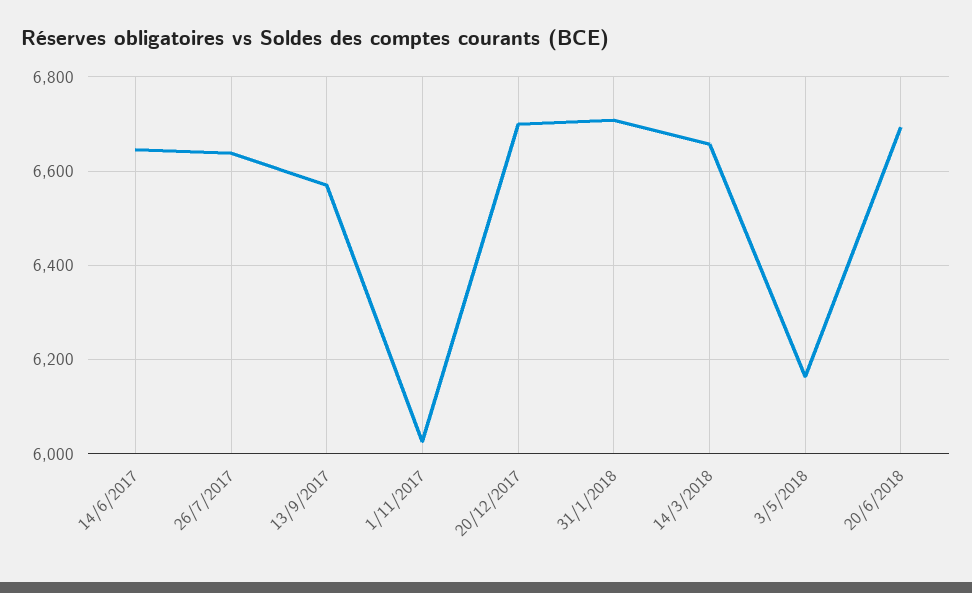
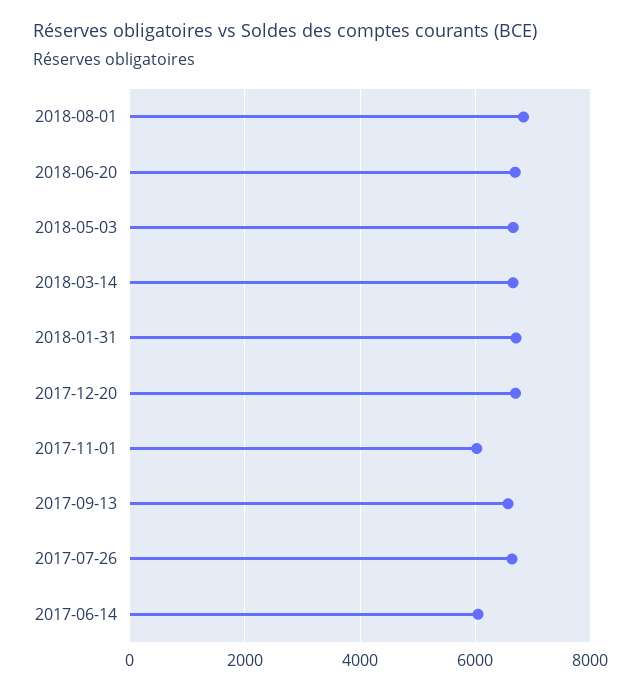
14/6/2017: 6640 -> 6000
3/5/2018: 6160 -> 6600
2018-08-01: none -> 6800

